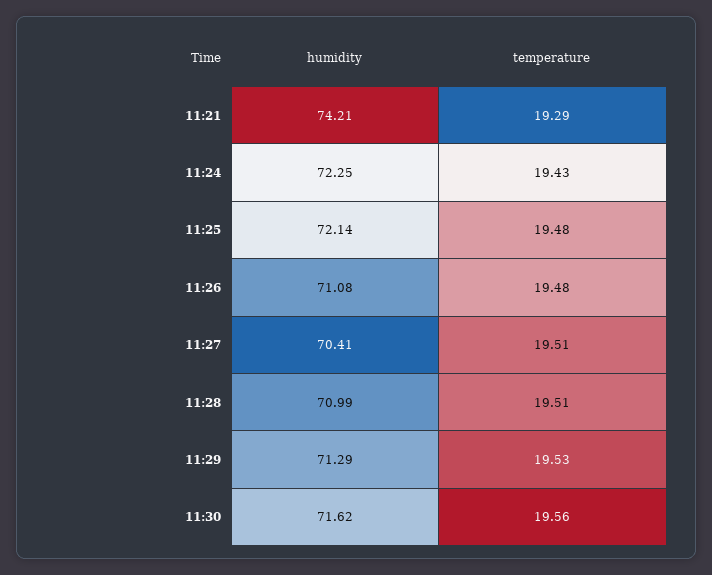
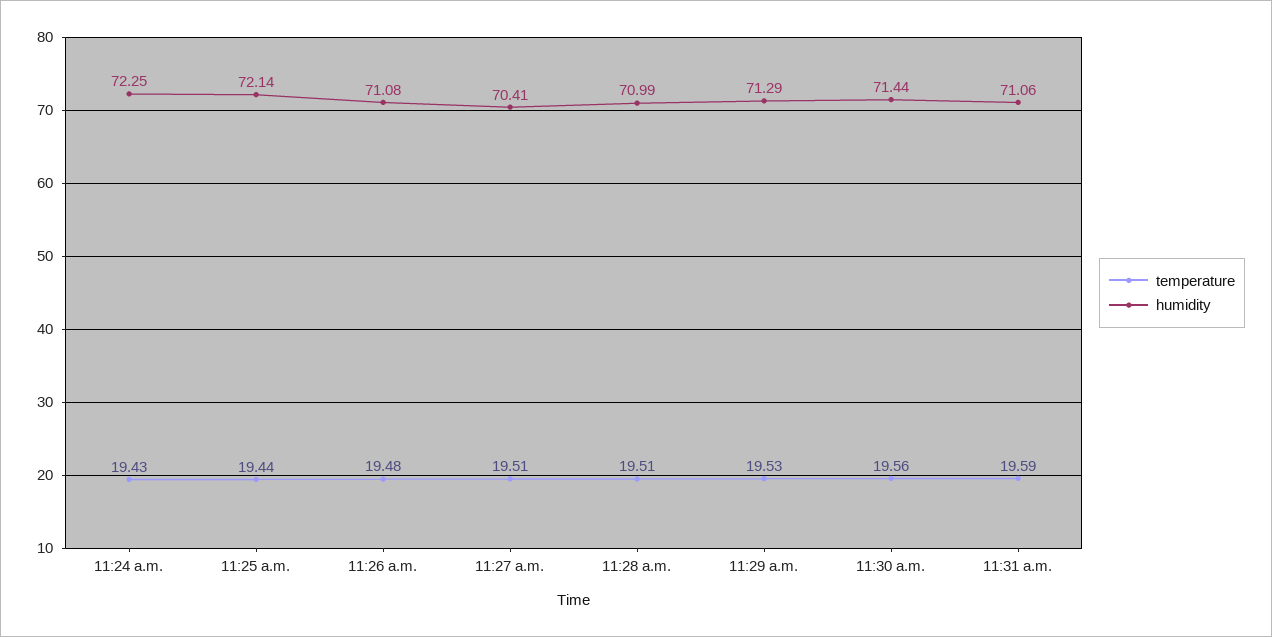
humidity, 11:21: 74.21 -> none
temperature, 11:21: 19.29 -> none
temperature, 11:25: 19.48 -> 19.44
humidity, 11:30: 71.62 -> 71.44
temperature, 11:31 a.m.: none -> 19.59
humidity, 11:31 a.m.: none -> 71.06

